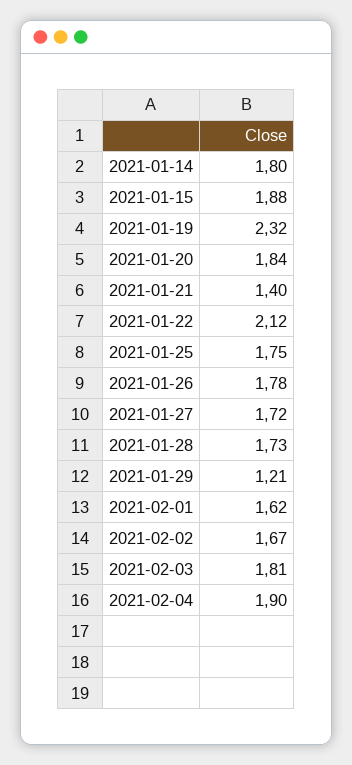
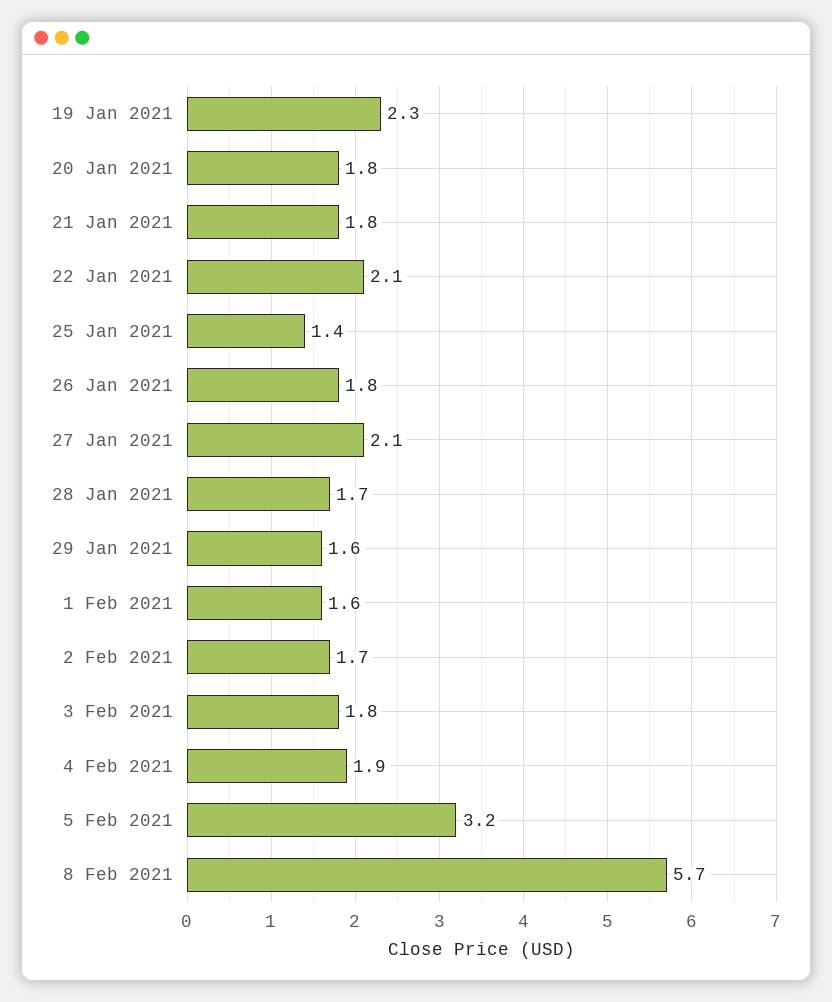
2021-01-14: 1.8 -> none
2021-01-15: 1.88 -> none
2021-01-21: 1.4 -> 1.8
2021-01-25: 1.75 -> 1.4
2021-01-27: 1.72 -> 2.1
2021-01-29: 1.21 -> 1.6
5 Feb 2021: none -> 3.2
8 Feb 2021: none -> 5.7

